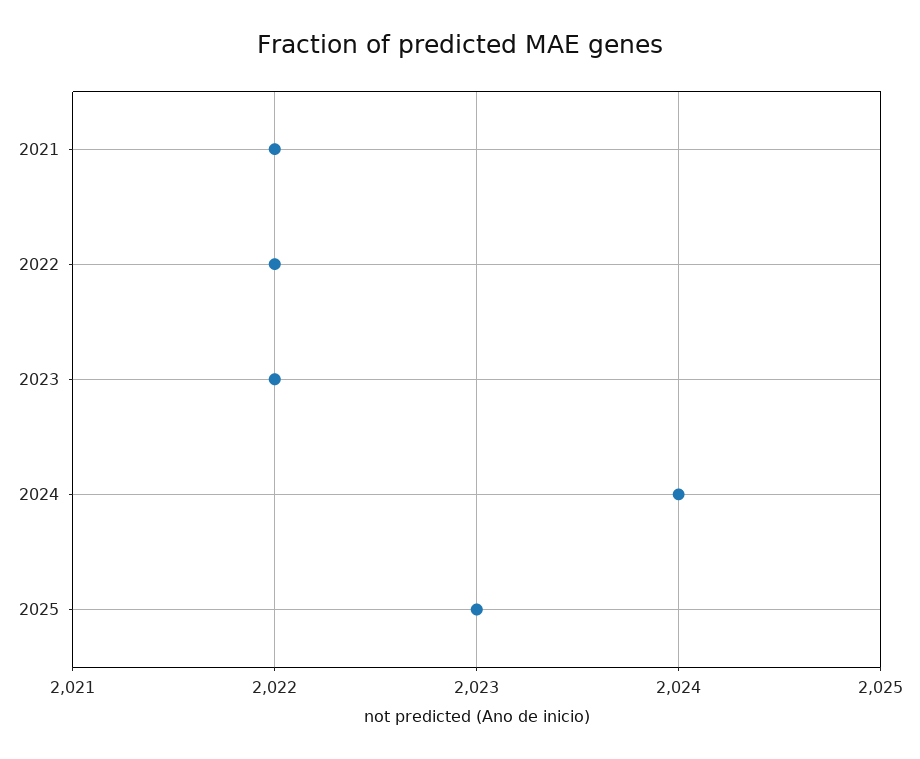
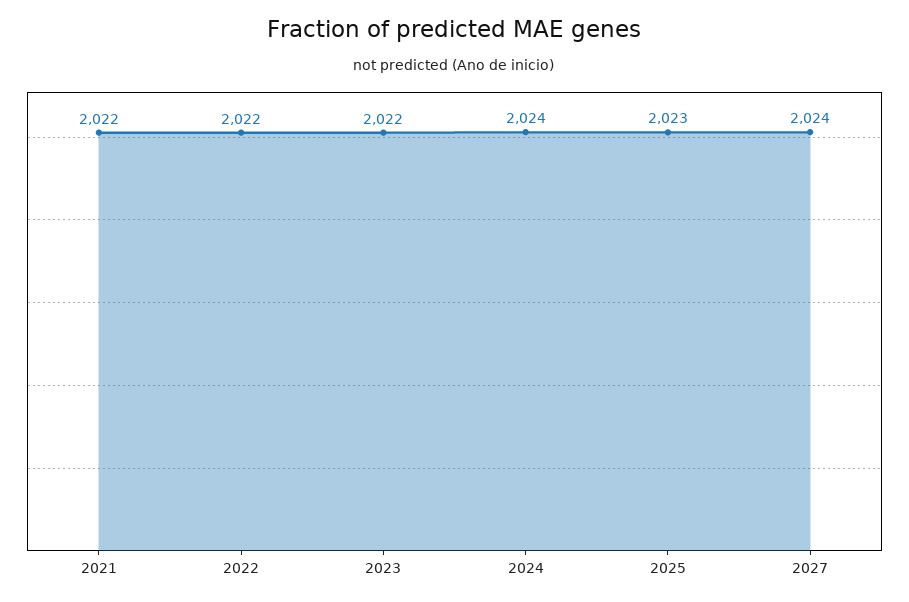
2027: none -> 2024

